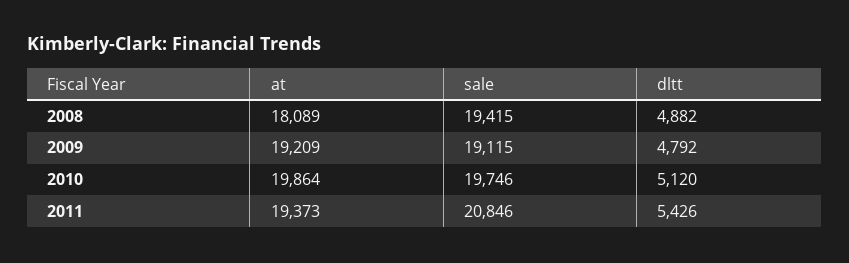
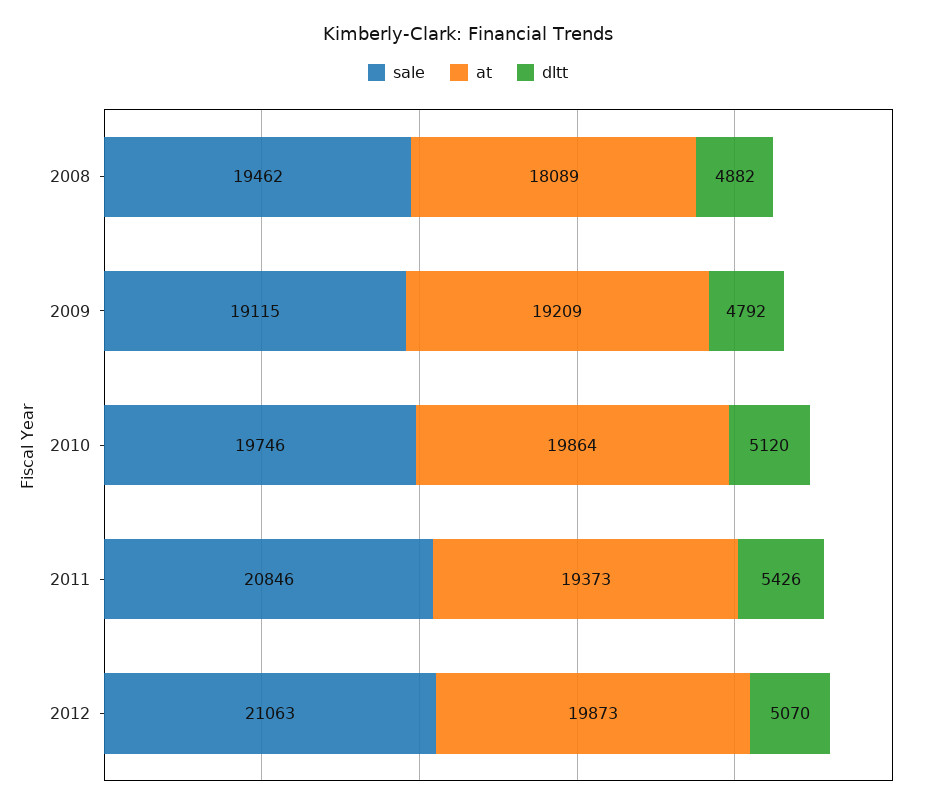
sale, 2008: 19415 -> 19462
sale, 2012: none -> 21063
at, 2012: none -> 19873
dltt, 2012: none -> 5070

